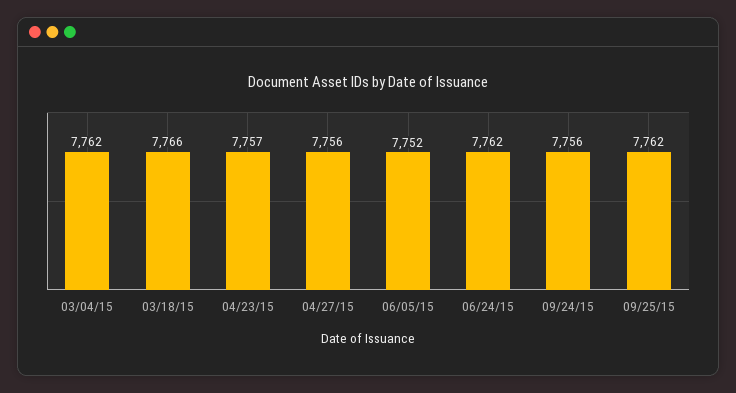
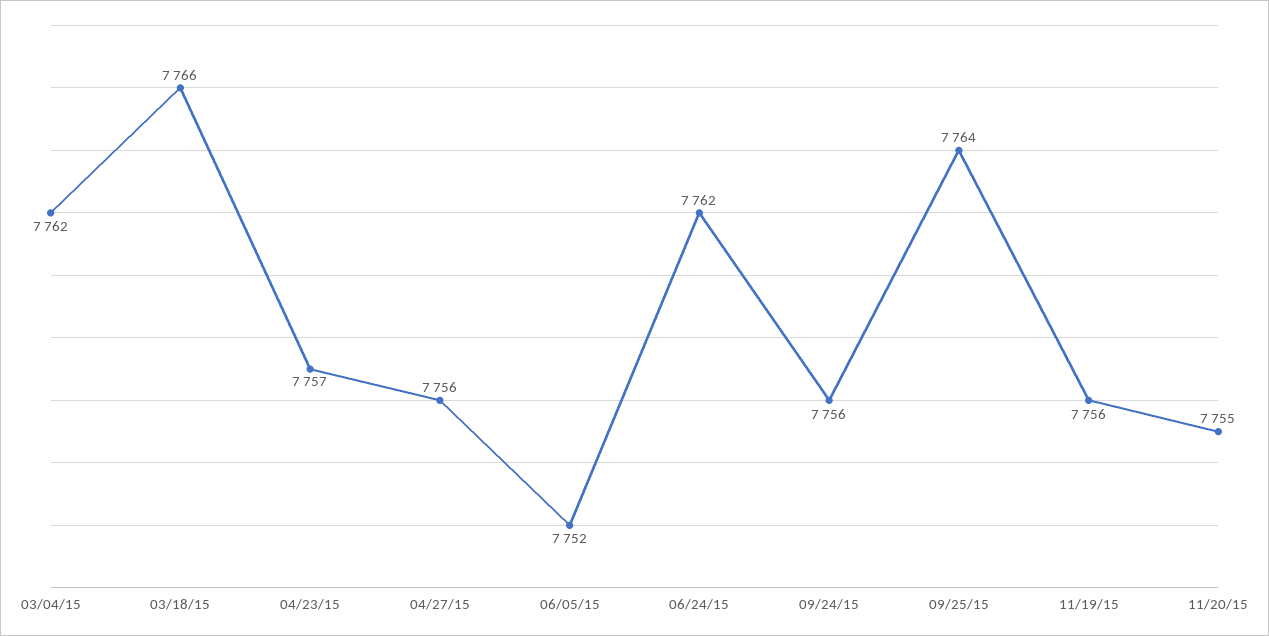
09/25/15: 7762 -> 7764
11/19/15: none -> 7756
11/20/15: none -> 7755

